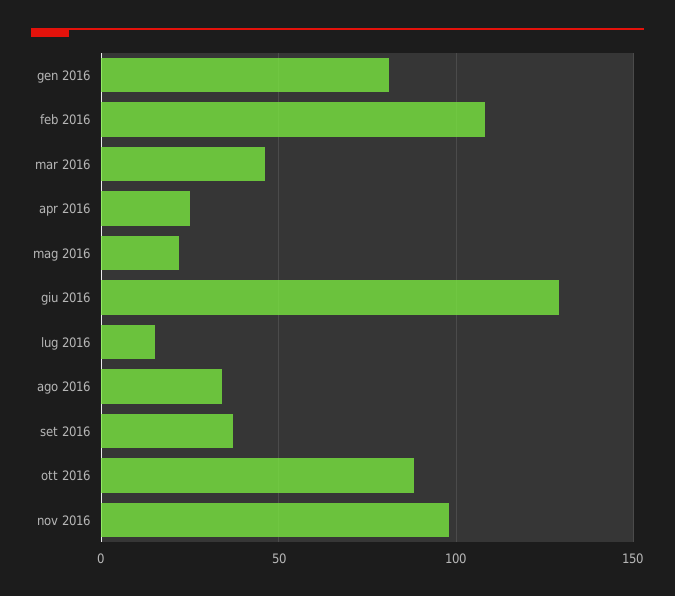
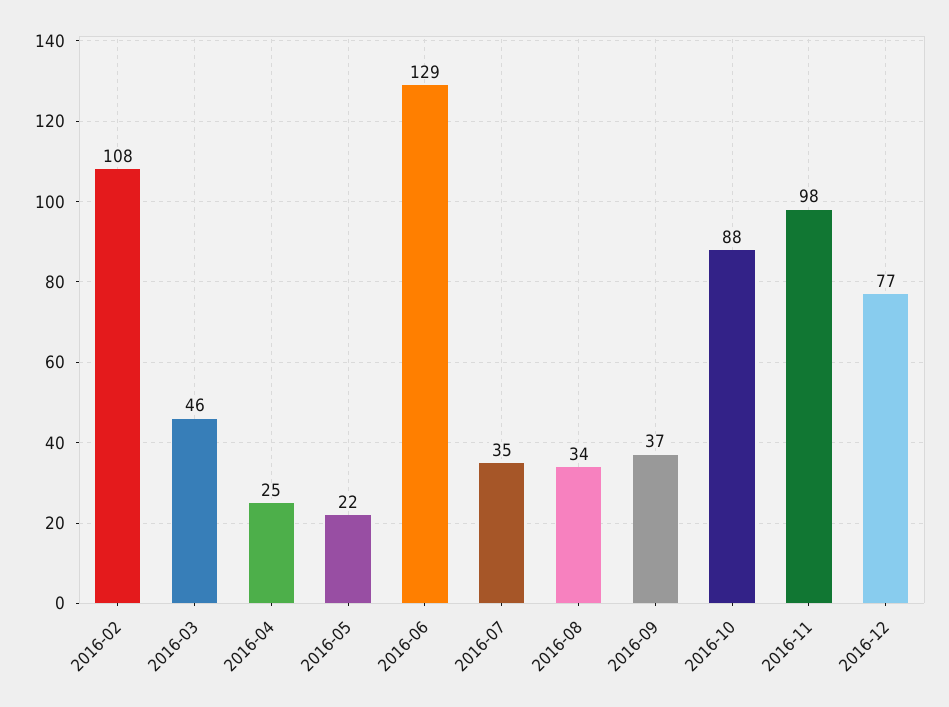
gen 2016: 80 -> none
lug 2016: 15 -> 35
2016-12: none -> 77

